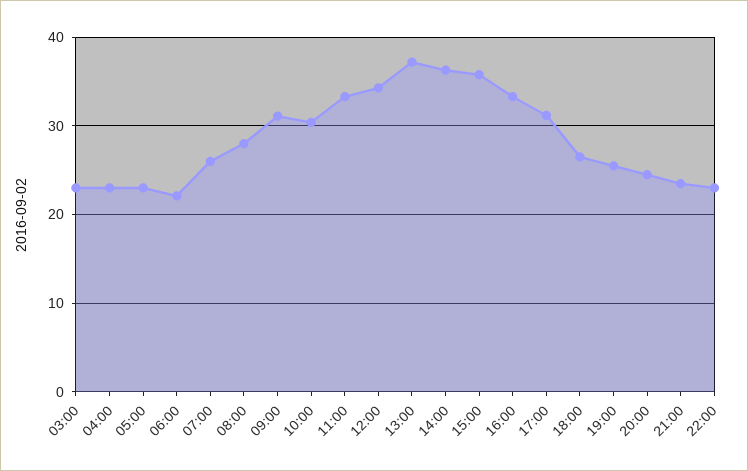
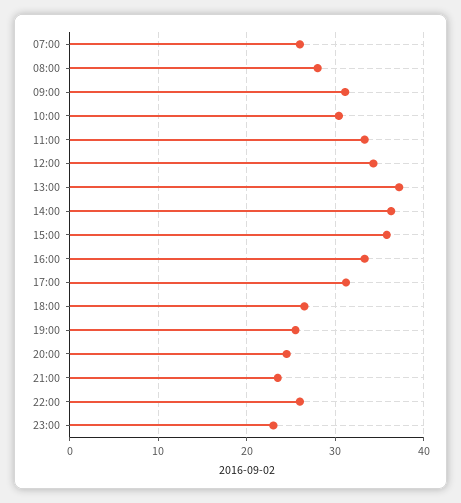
03:00: 23 -> none
04:00: 23 -> none
05:00: 23 -> none
06:00: 22 -> none
22:00: 23 -> 26
23:00: none -> 23

